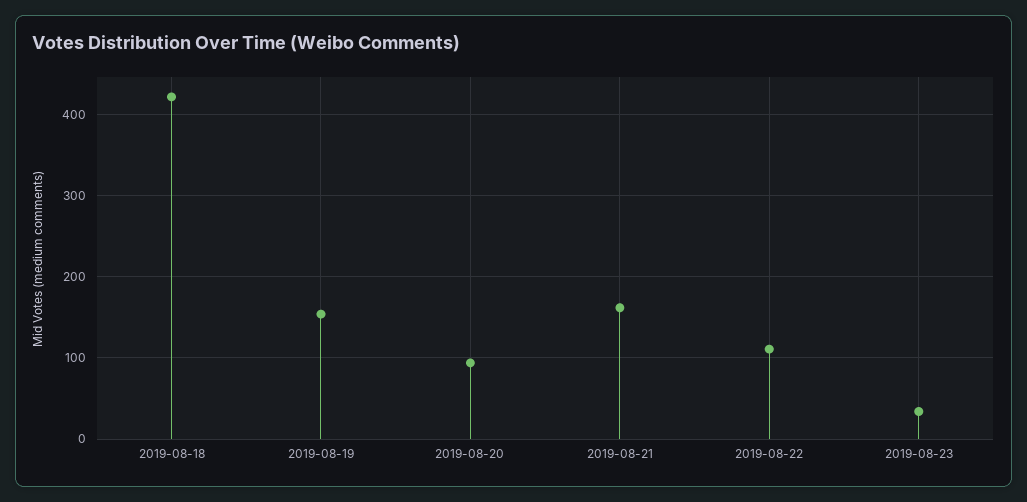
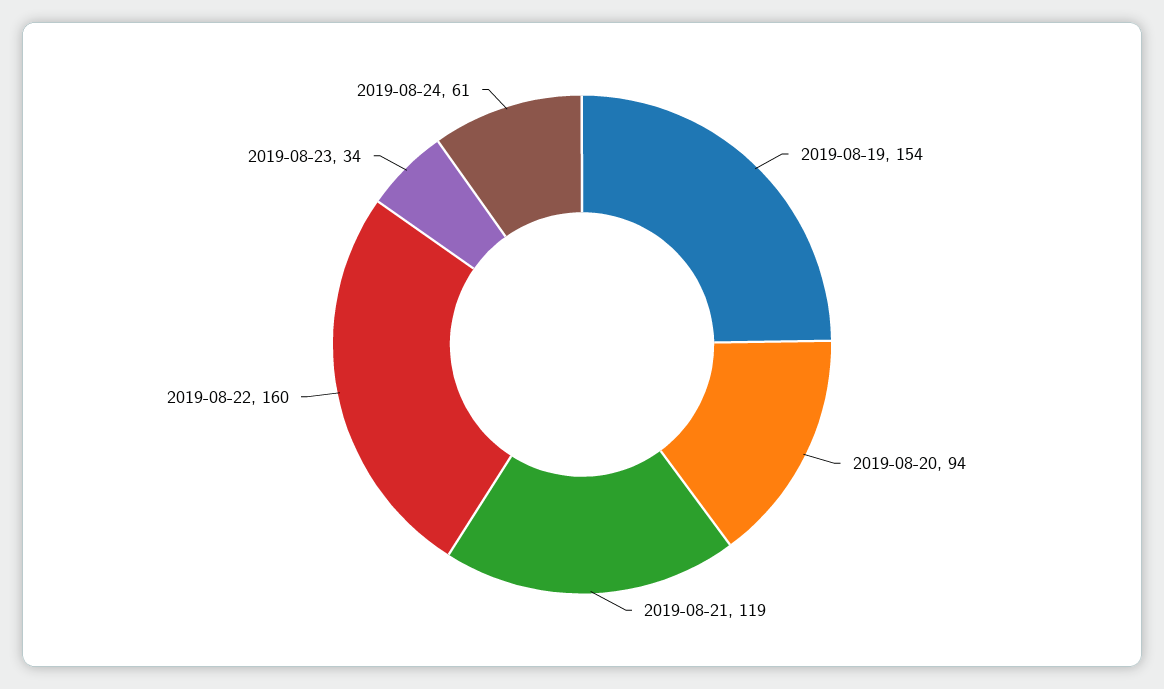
2019-08-18: 420 -> none
2019-08-21: 160 -> 119
2019-08-22: 110 -> 160
2019-08-24: none -> 61

